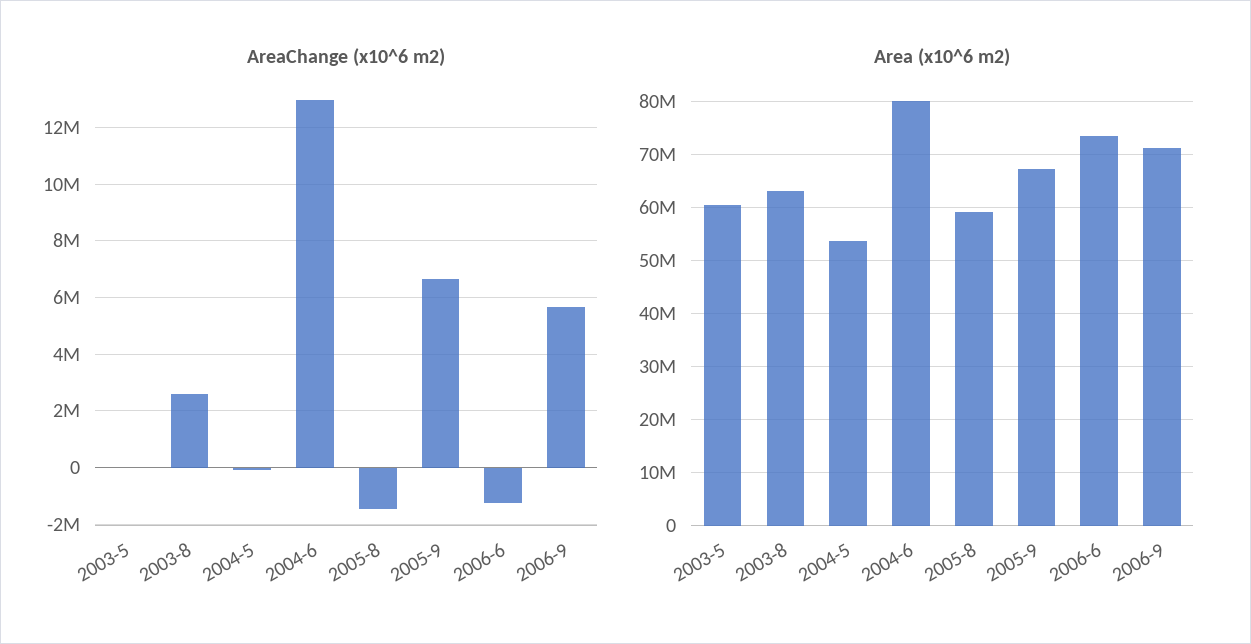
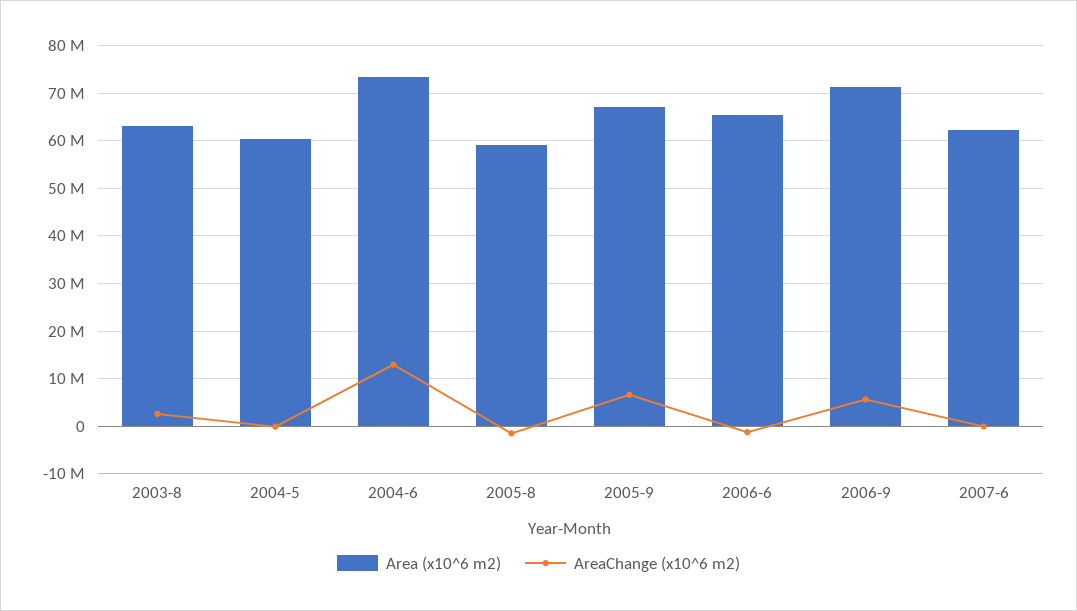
AreaChange (x10^6 m2), 2003-5: 0 -> none
Area (x10^6 m2), 2003-5: 60000000 -> none
Area (x10^6 m2), 2004-5: 54000000 -> 60000000
Area (x10^6 m2), 2004-6: 80000000 -> 74000000
Area (x10^6 m2), 2006-6: 74000000 -> 66000000
Area (x10^6 m2), 2007-6: none -> 62000000
AreaChange (x10^6 m2), 2007-6: none -> 0

